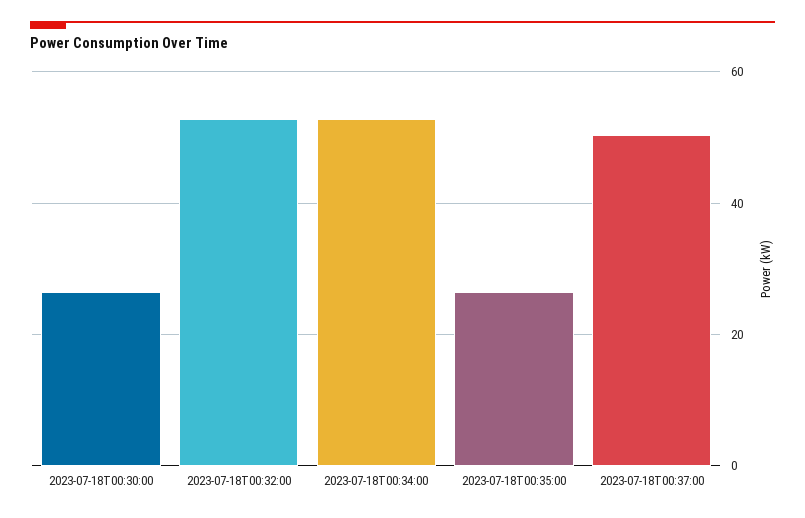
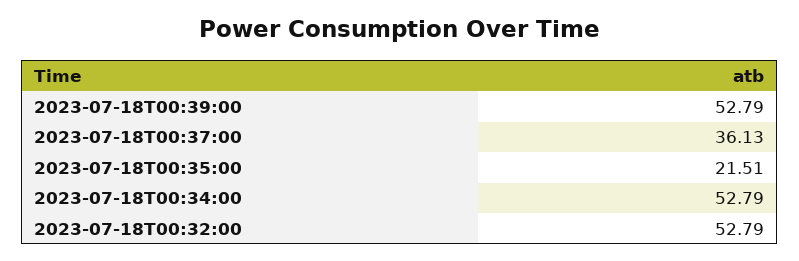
2023-07-18T00:30:00: 26 -> none
2023-07-18T00:35:00: 26 -> 21.51
2023-07-18T00:37:00: 50 -> 36.13
2023-07-18T00:39:00: none -> 52.79

